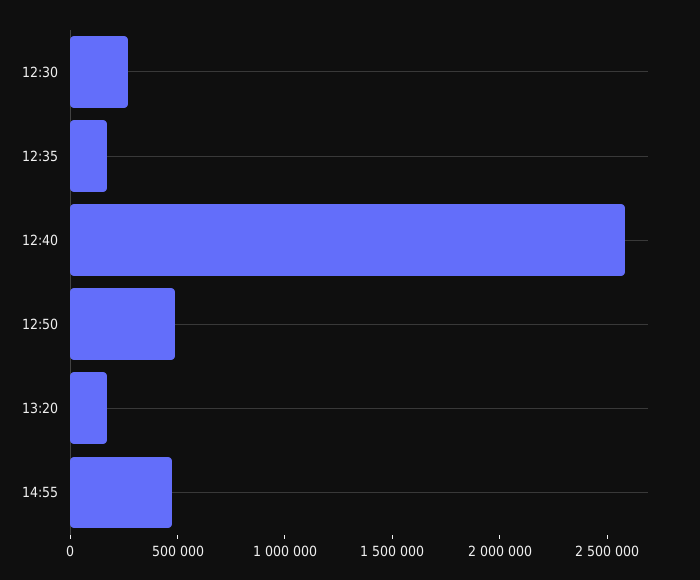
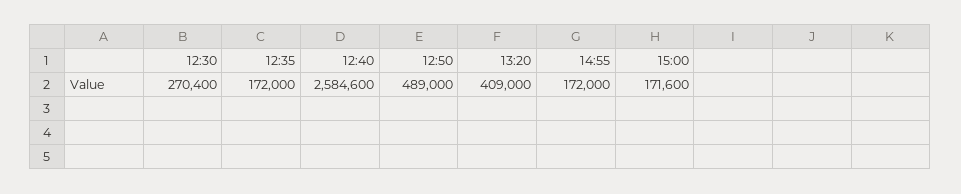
13:20: 200000 -> 409000
14:55: 500000 -> 172000
15:00: none -> 171600

